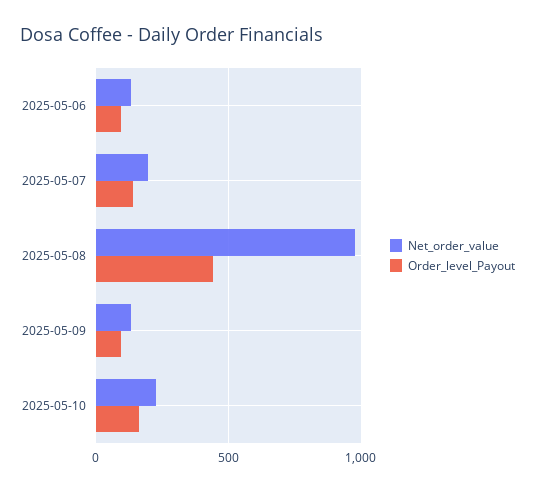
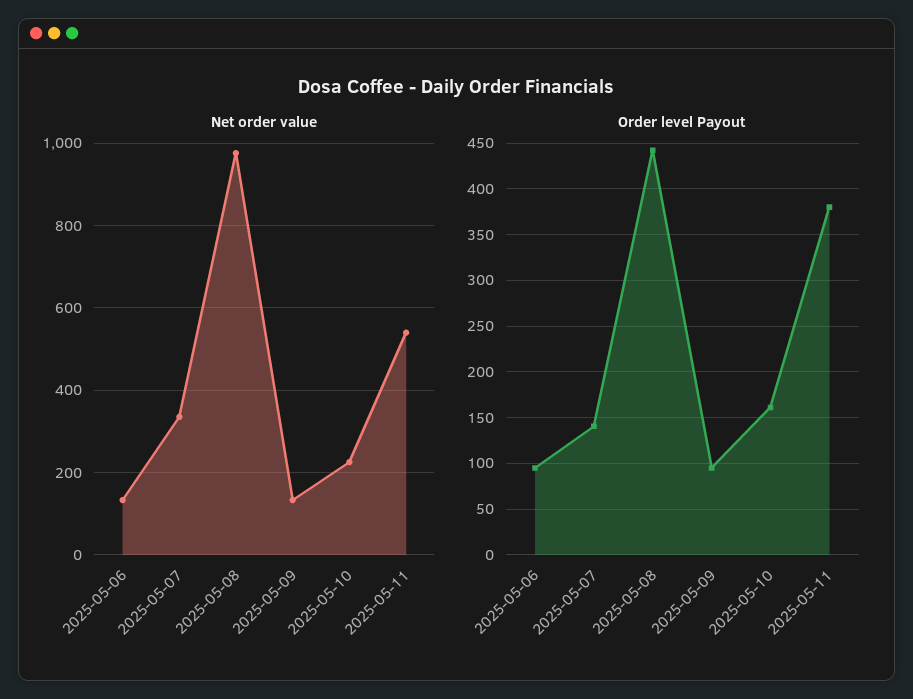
Net_order_value, 2025-05-07: 200 -> 340
Net_order_value, 2025-05-11: none -> 540
Order_level_Payout, 2025-05-11: none -> 380

